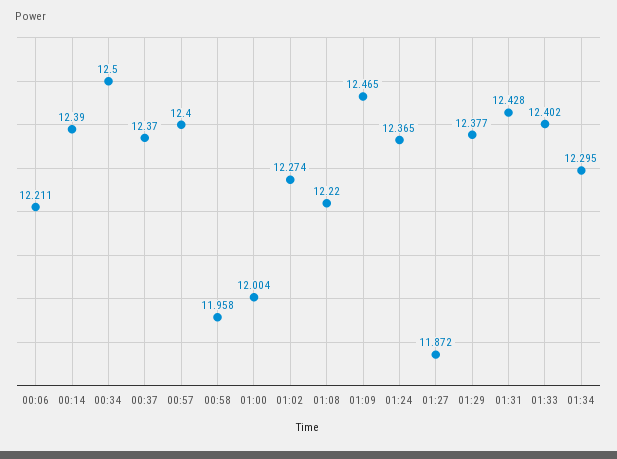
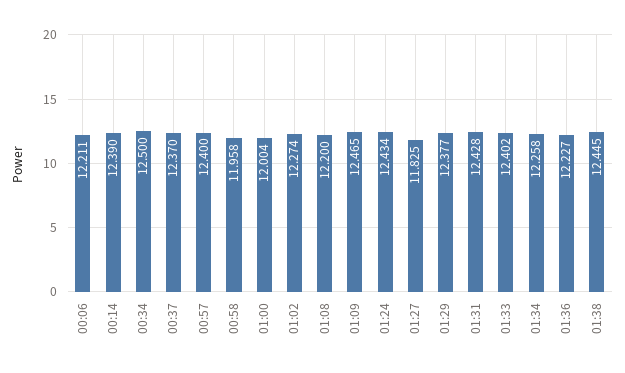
01:08: 12.22 -> 12.2
01:24: 12.365 -> 12.434
01:27: 11.872 -> 11.825
01:34: 12.295 -> 12.258
01:36: none -> 12.227
01:38: none -> 12.445

